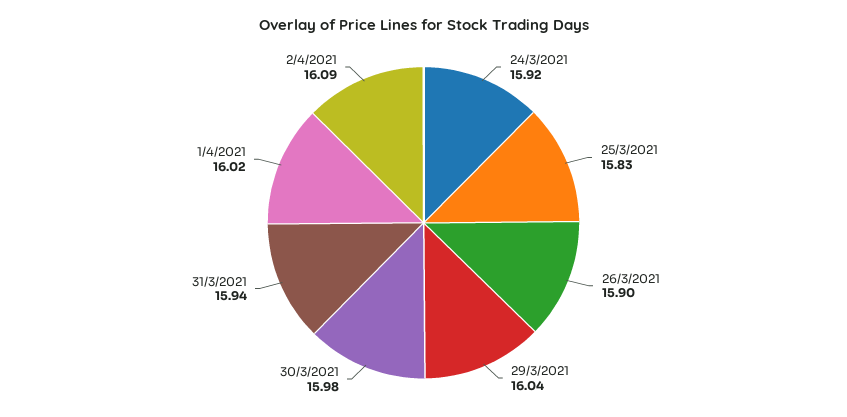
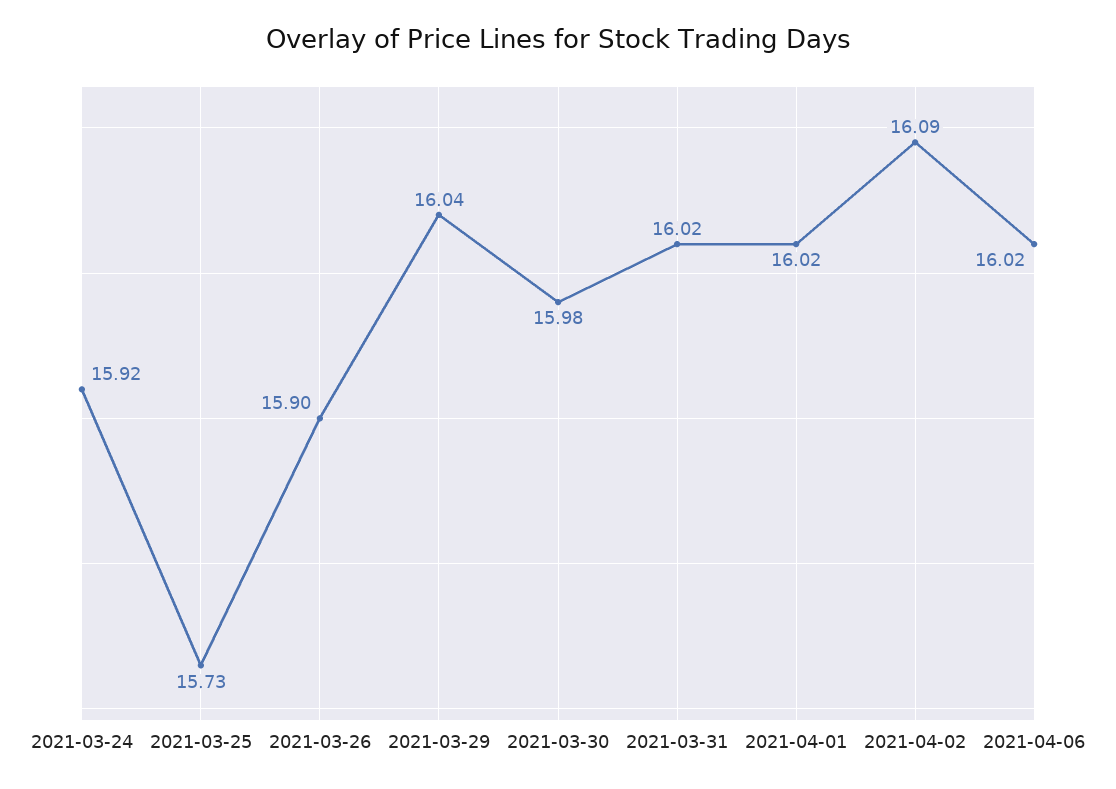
25/3/2021: 15.83 -> 15.73
31/3/2021: 15.94 -> 16.02
2021-04-06: none -> 16.02

